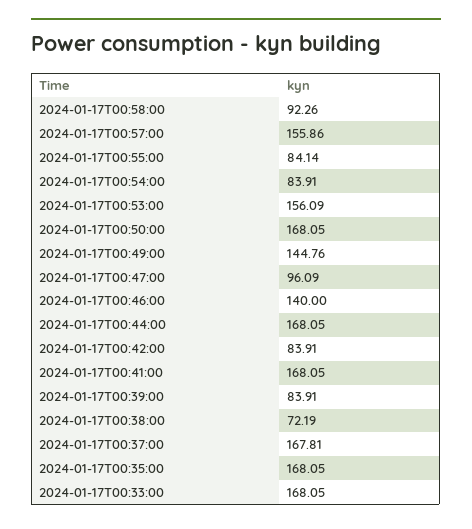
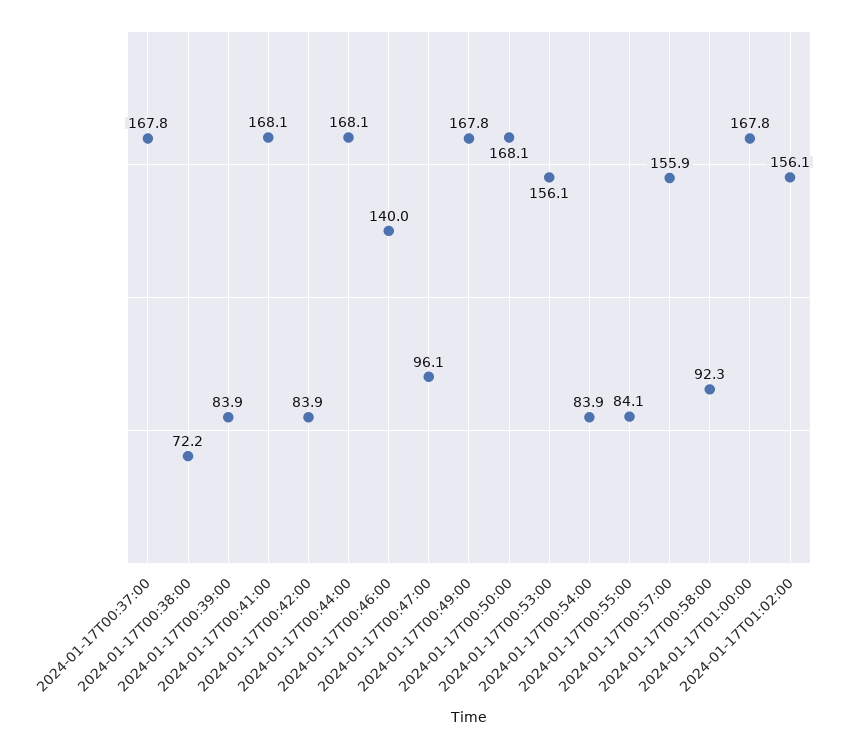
2024-01-17T00:49:00: 144.76 -> 167.8
2024-01-17T00:35:00: 168.05 -> none
2024-01-17T00:33:00: 168.05 -> none
2024-01-17T01:00:00: none -> 167.8
2024-01-17T01:02:00: none -> 156.1

